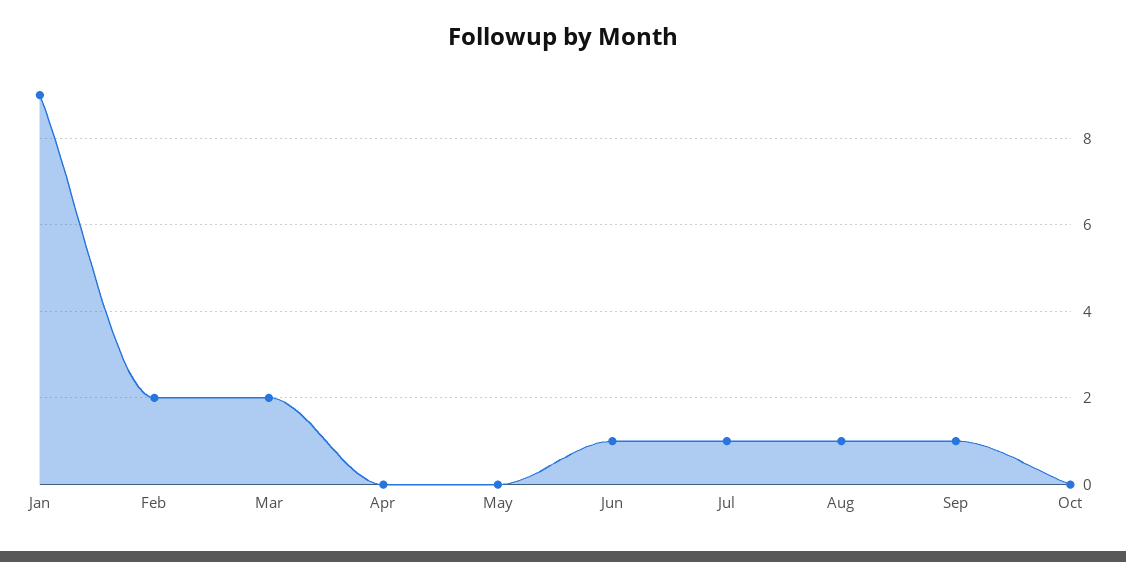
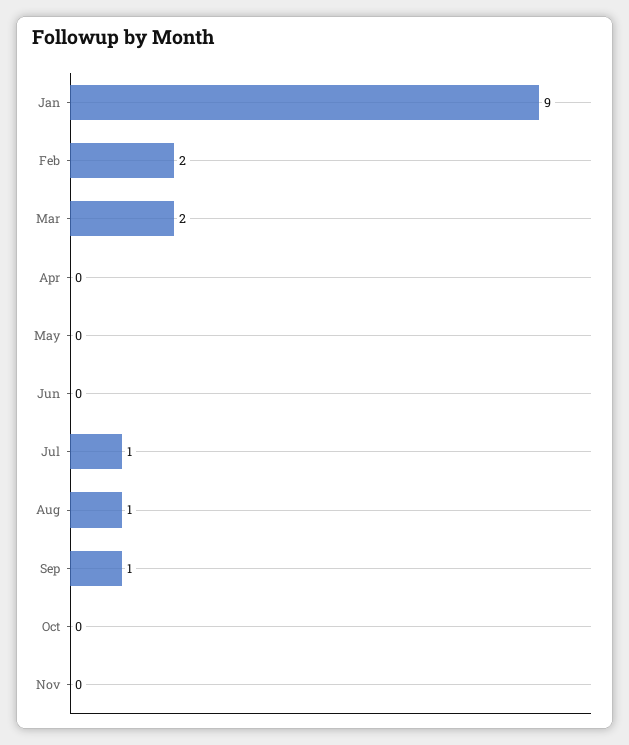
Jun: 1 -> 0
Nov: none -> 0

